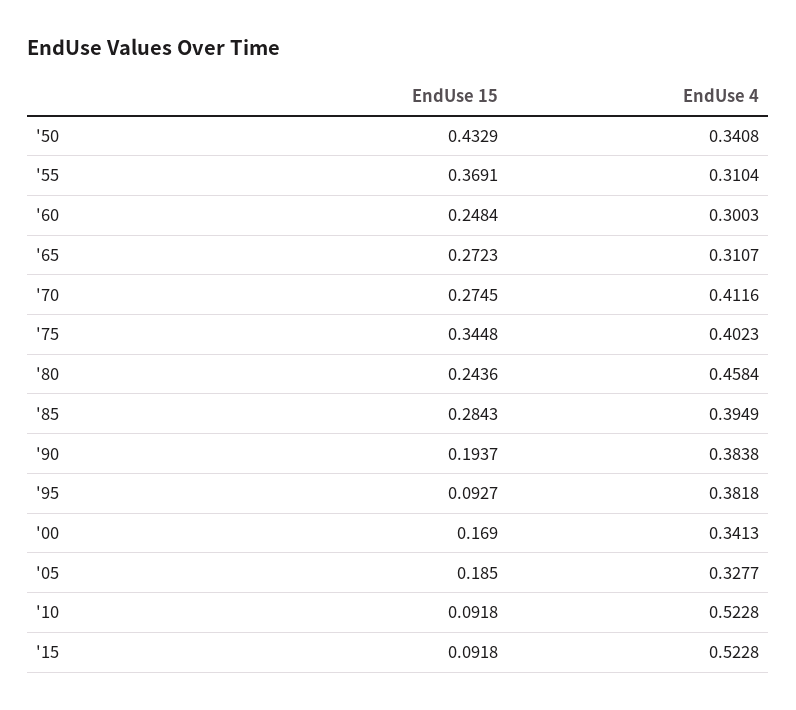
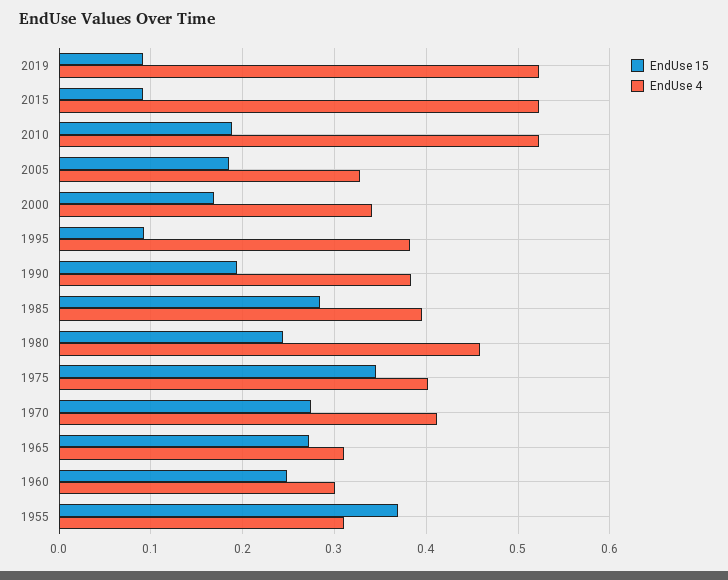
EndUse 15, '50: 0.4329 -> none
EndUse 4, '50: 0.3408 -> none
EndUse 15, '10: 0.0918 -> 0.19
EndUse 15, 2019: none -> 0.09
EndUse 4, 2019: none -> 0.52

